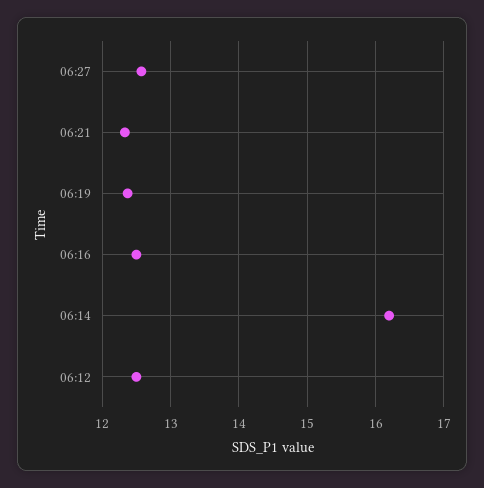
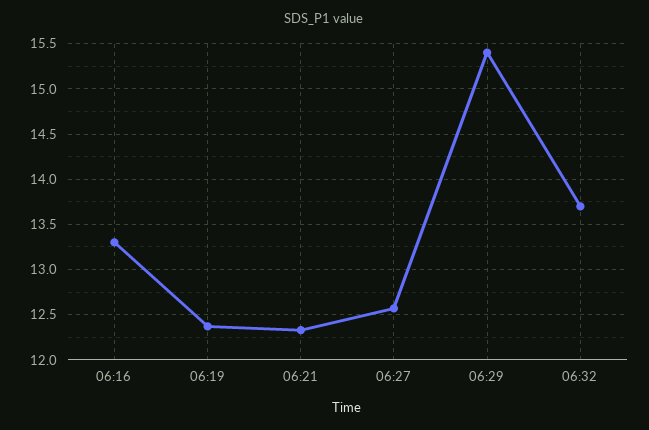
06:16: 12.5 -> 13.3
06:14: 16.2 -> none
06:12: 12.5 -> none
06:29: none -> 15.4
06:32: none -> 13.7

